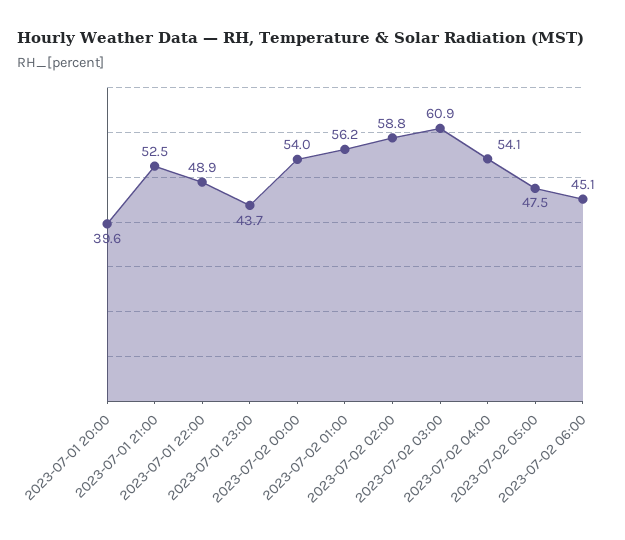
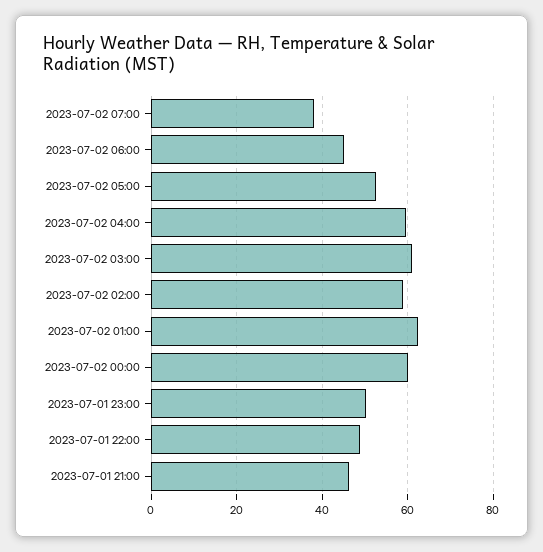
2023-07-01 20:00: 39.6 -> none
2023-07-01 21:00: 52.5 -> 46
2023-07-01 23:00: 43.7 -> 50
2023-07-02 00:00: 54 -> 60
2023-07-02 01:00: 56.2 -> 62
2023-07-02 04:00: 54.1 -> 60
2023-07-02 05:00: 47.5 -> 52
2023-07-02 07:00: none -> 38

